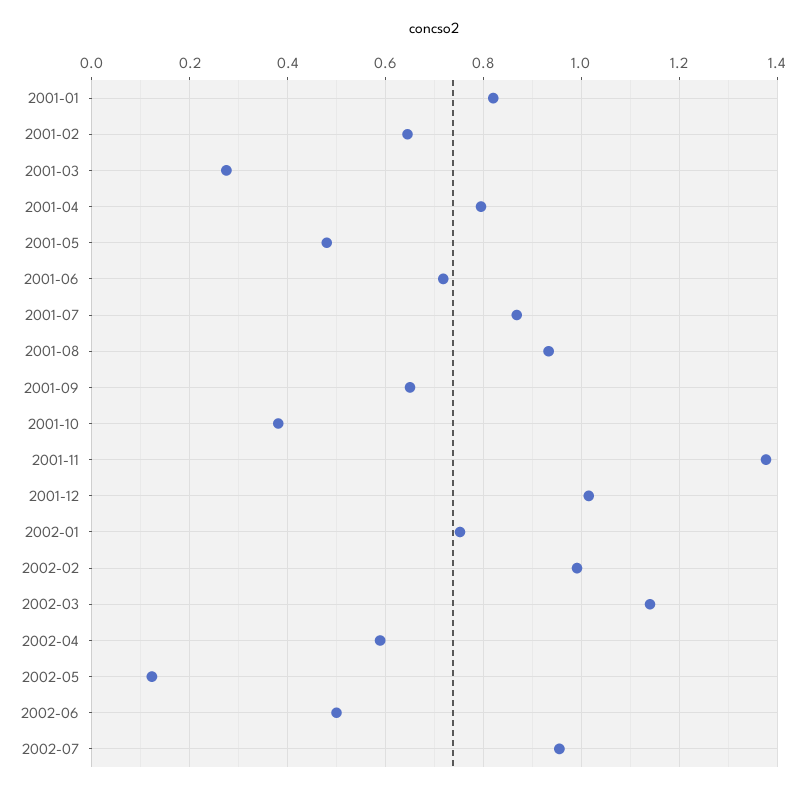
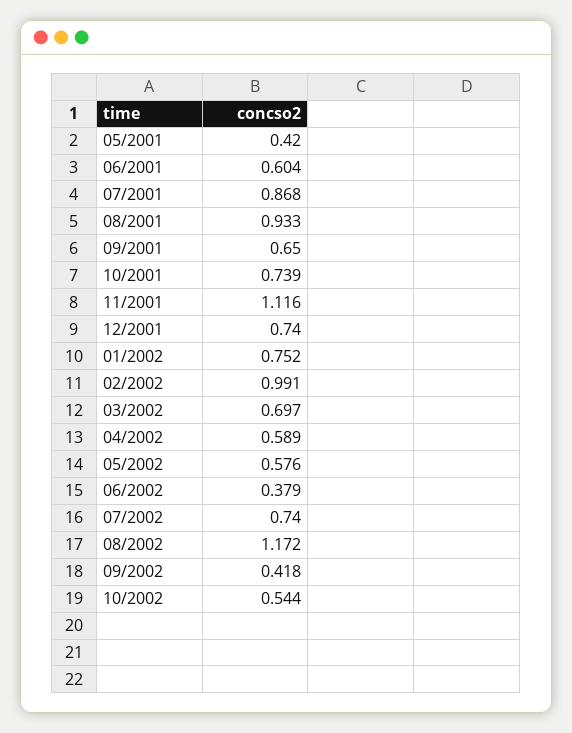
2001-01: 0.82 -> none
2001-02: 0.64 -> none
2001-03: 0.28 -> none
2001-04: 0.8 -> none
2001-05: 0.48 -> 0.42
2001-06: 0.72 -> 0.604
2001-10: 0.38 -> 0.739
2001-11: 1.38 -> 1.116
2001-12: 1.02 -> 0.74
2002-03: 1.14 -> 0.697
2002-05: 0.12 -> 0.576
2002-06: 0.5 -> 0.379
2002-07: 0.96 -> 0.74
08/2002: none -> 1.172
09/2002: none -> 0.418
10/2002: none -> 0.544

